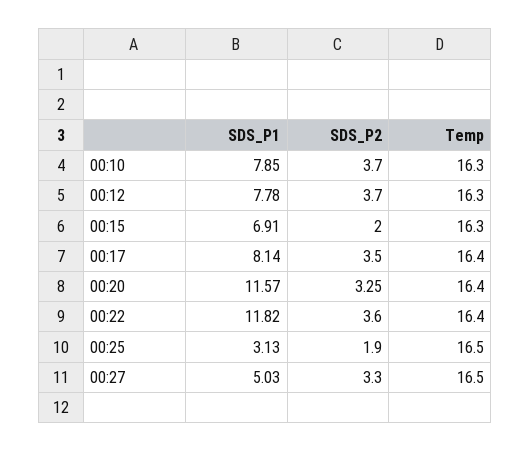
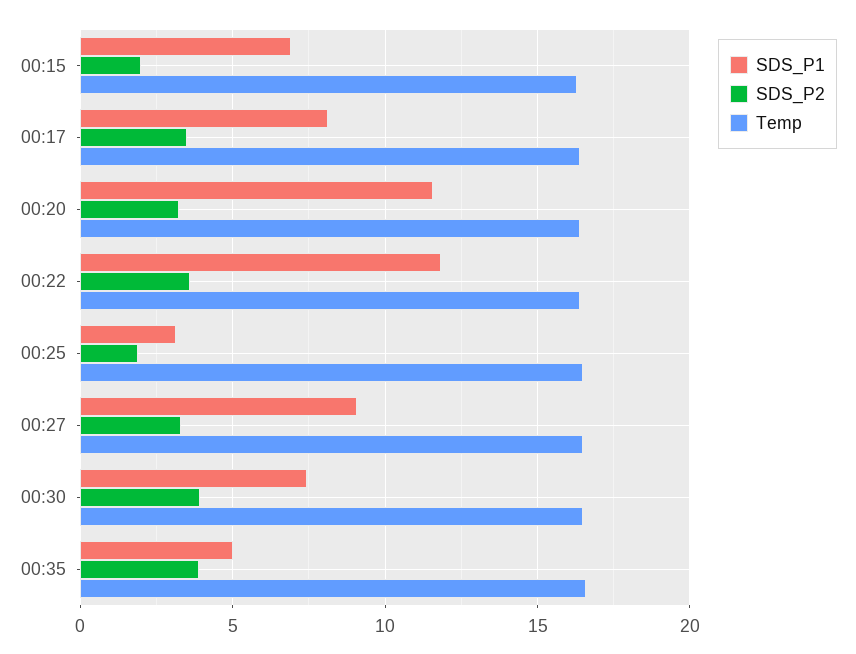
SDS_P1, 00:10: 7.85 -> none
SDS_P2, 00:10: 3.7 -> none
Temp, 00:10: 16.3 -> none
SDS_P1, 00:12: 7.78 -> none
SDS_P2, 00:12: 3.7 -> none
Temp, 00:12: 16.3 -> none
SDS_P1, 00:27: 5.03 -> 9
SDS_P1, 00:30: none -> 7.5
SDS_P2, 00:30: none -> 4
Temp, 00:30: none -> 16.5
SDS_P1, 00:35: none -> 5
SDS_P2, 00:35: none -> 4
Temp, 00:35: none -> 16.5

